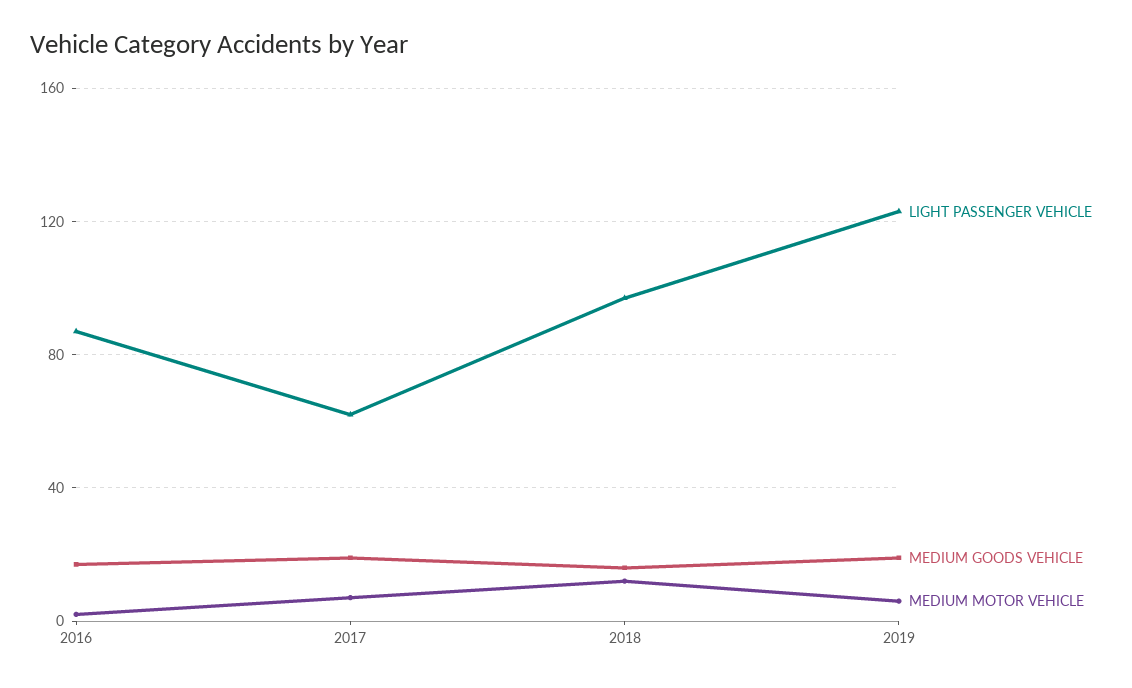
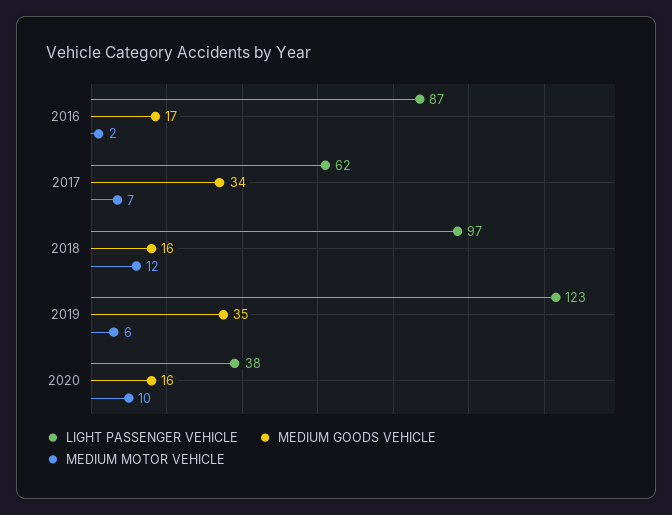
MEDIUM GOODS VEHICLE, 2017: 20 -> 34
MEDIUM GOODS VEHICLE, 2019: 20 -> 35
LIGHT PASSENGER VEHICLE, 2020: none -> 38
MEDIUM GOODS VEHICLE, 2020: none -> 16
MEDIUM MOTOR VEHICLE, 2020: none -> 10

